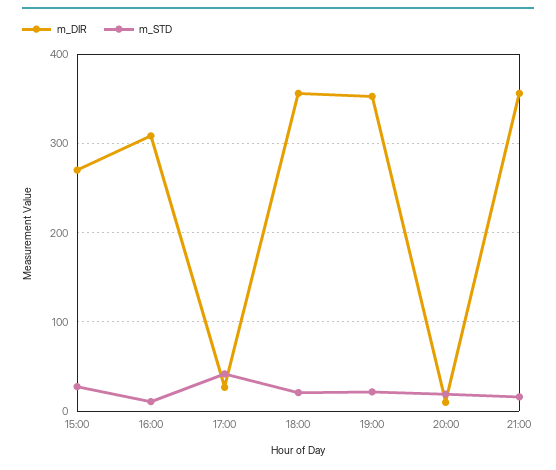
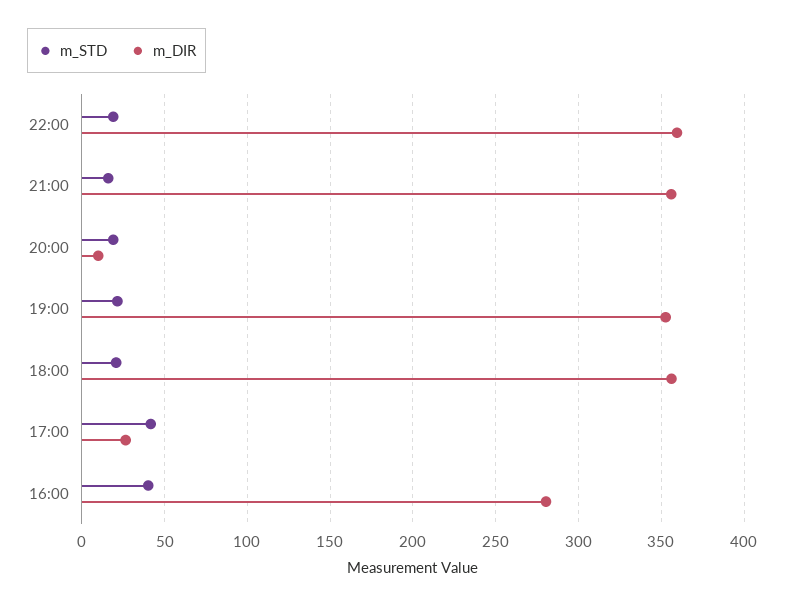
m_DIR, 15:00: 270 -> none
m_STD, 15:00: 30 -> none
m_DIR, 16:00: 310 -> 280
m_STD, 16:00: 10 -> 40
m_STD, 22:00: none -> 20
m_DIR, 22:00: none -> 360

